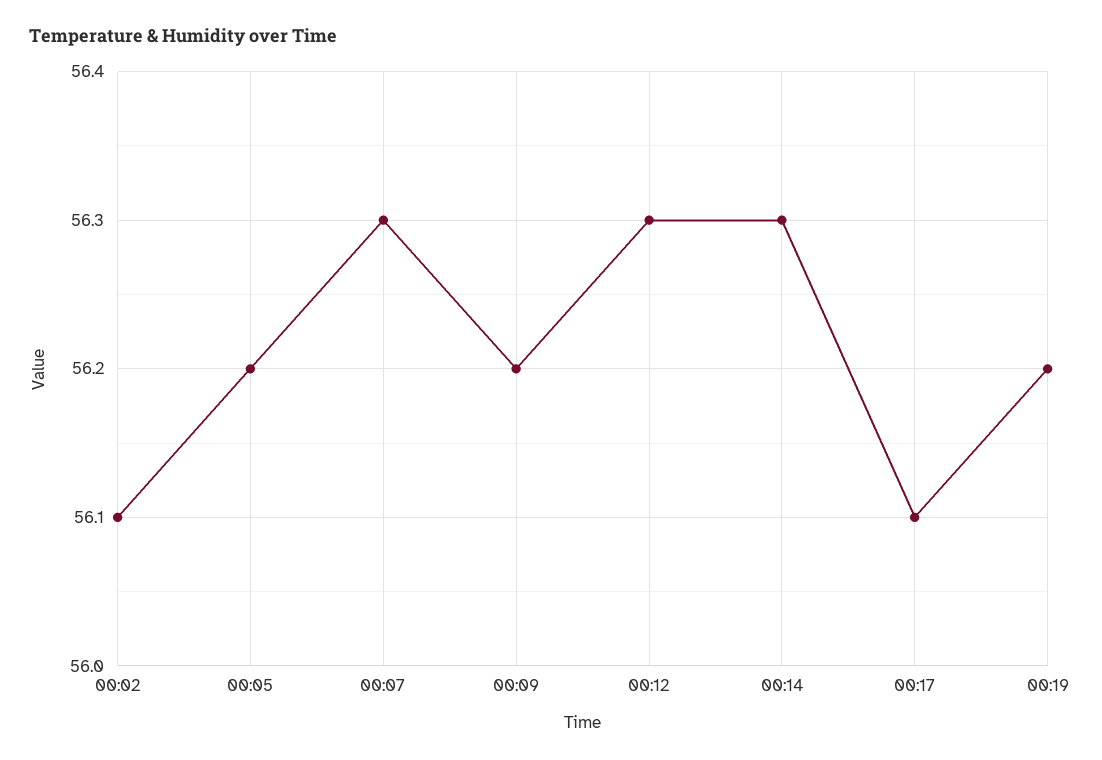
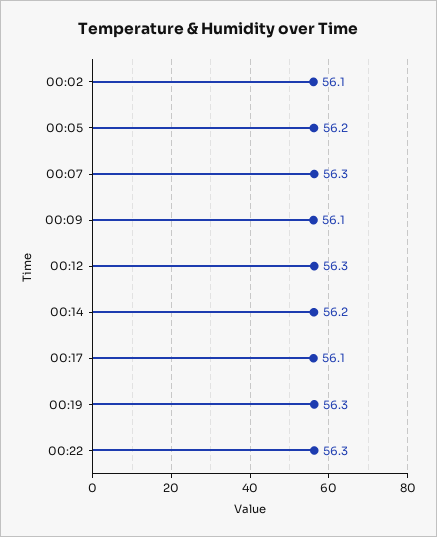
00:09: 56.2 -> 56.1
00:14: 56.3 -> 56.2
00:19: 56.2 -> 56.3
00:22: none -> 56.3

